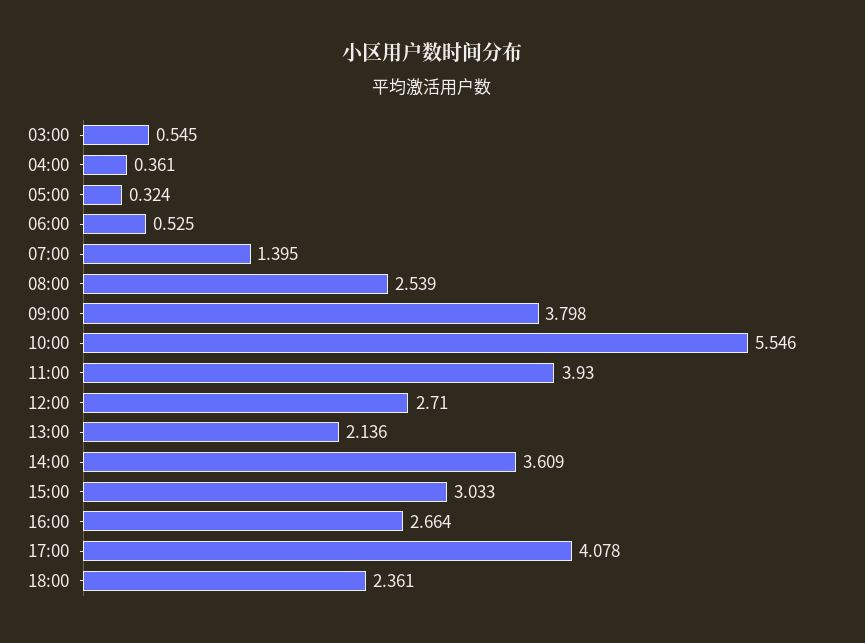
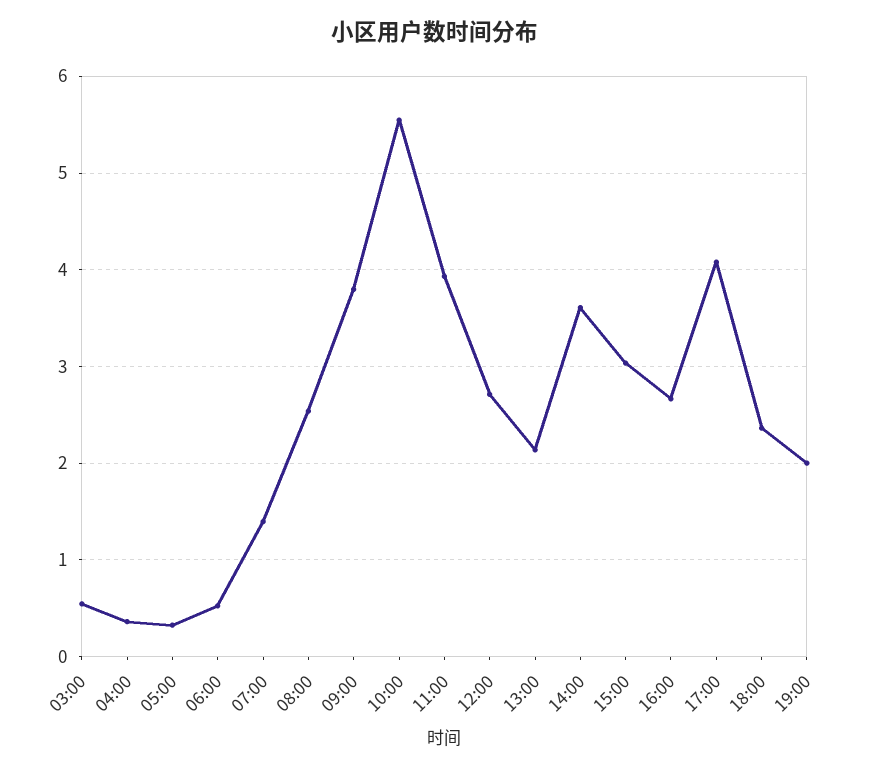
19:00: none -> 2

